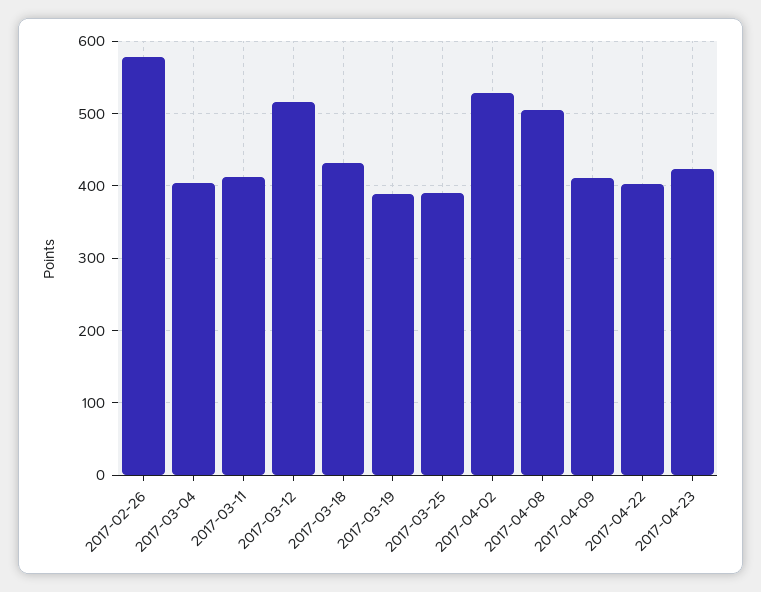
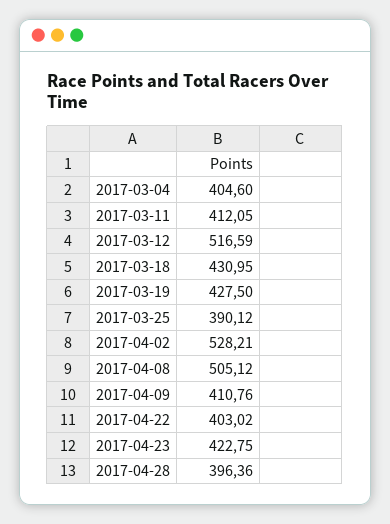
2017-02-26: 580 -> none
2017-03-19: 390 -> 427.5
2017-04-28: none -> 396.36

